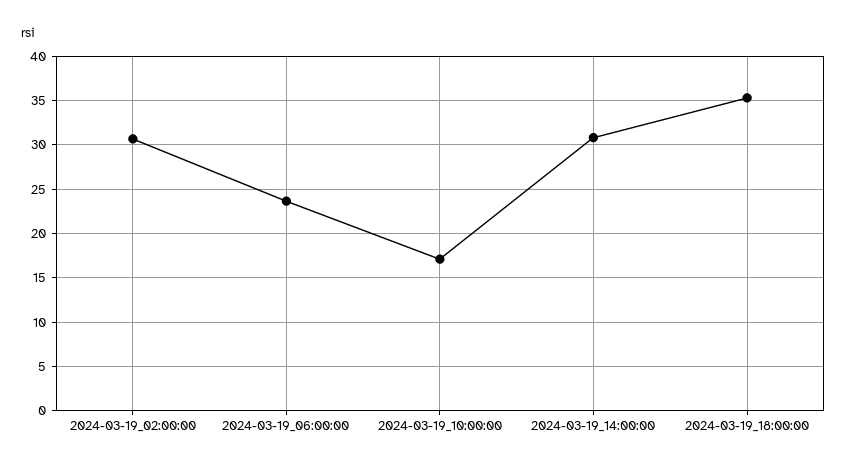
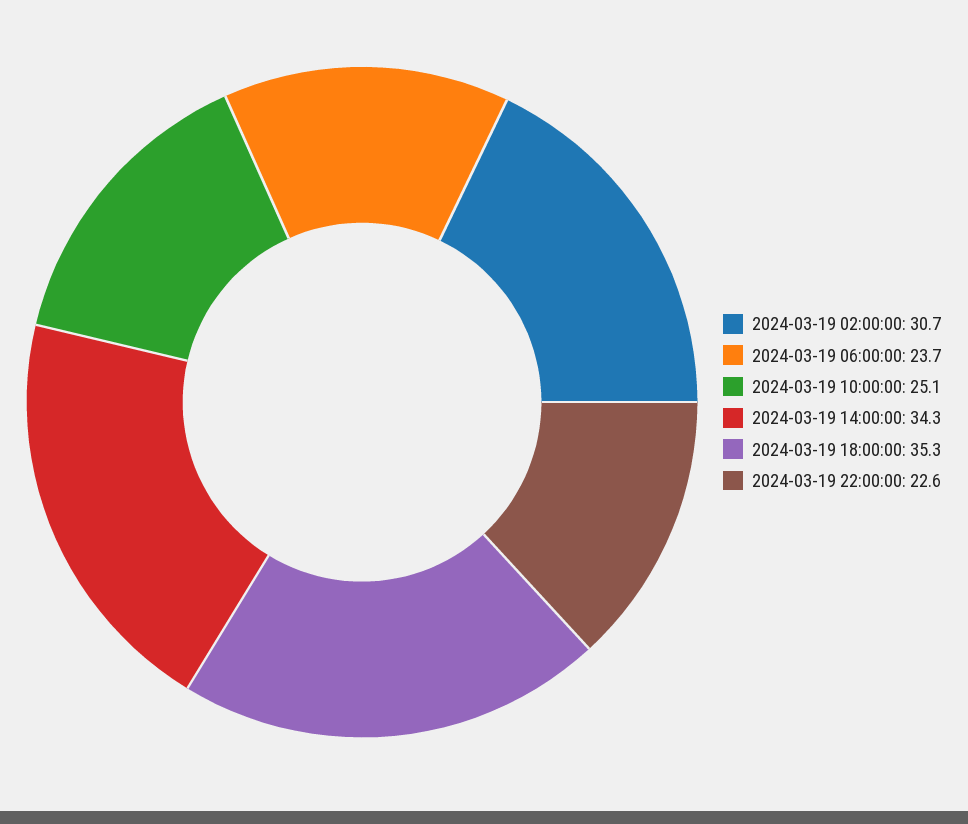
2024-03-19_10:00:00: 17 -> 25.1
2024-03-19_14:00:00: 31 -> 34.3
2024-03-19 22:00:00: none -> 22.6

